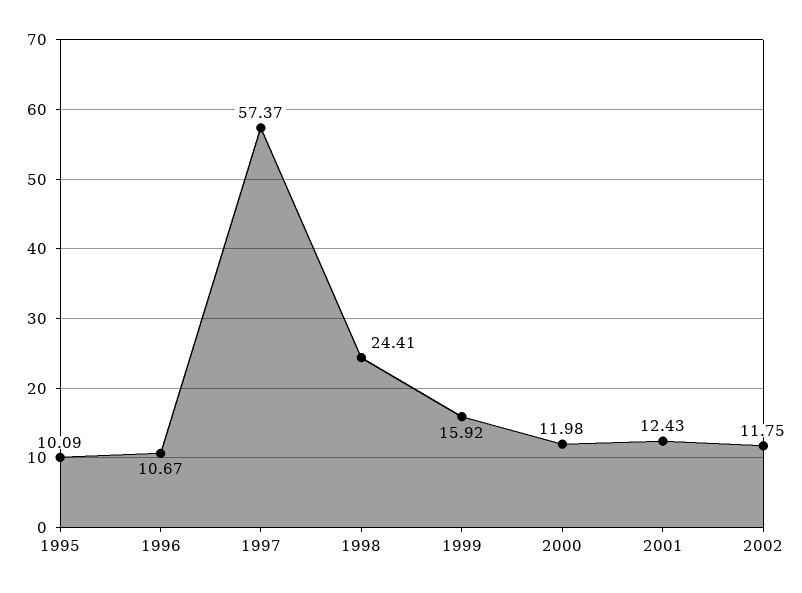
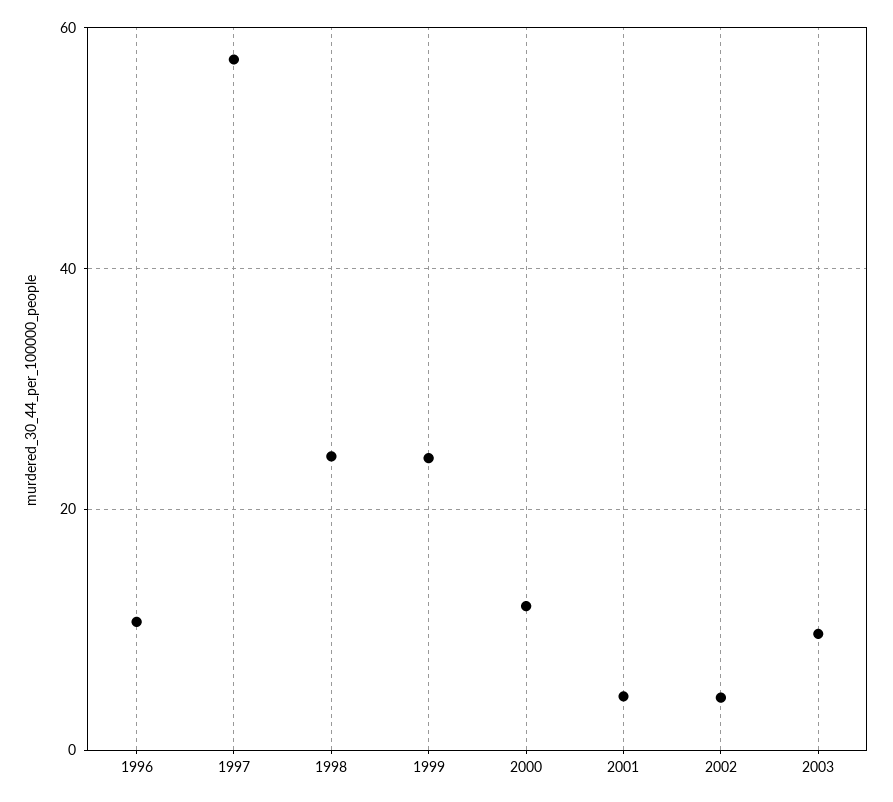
1995: 10.09 -> none
1999: 15.92 -> 24
2001: 12.43 -> 4
2002: 11.75 -> 4
2003: none -> 10

